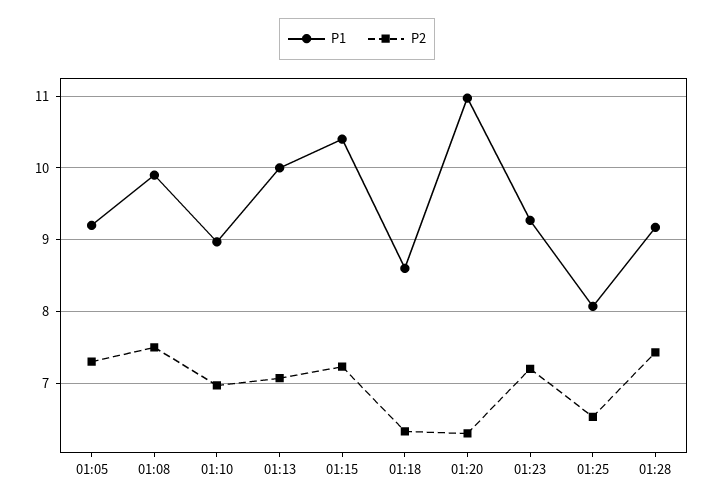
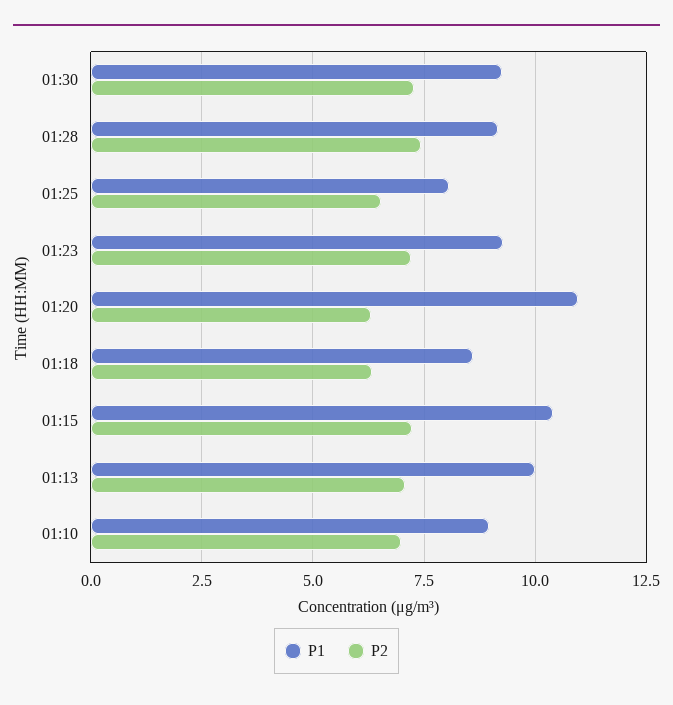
P1, 01:05: 9.2 -> none
P2, 01:05: 7.3 -> none
P1, 01:08: 9.9 -> none
P2, 01:08: 7.5 -> none
P1, 01:30: none -> 9.25
P2, 01:30: none -> 7.25

